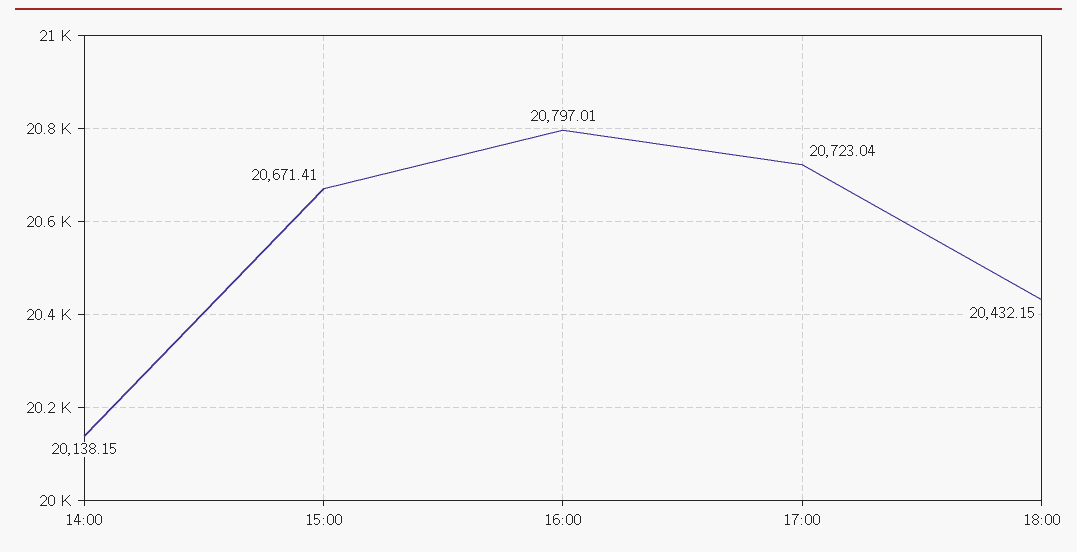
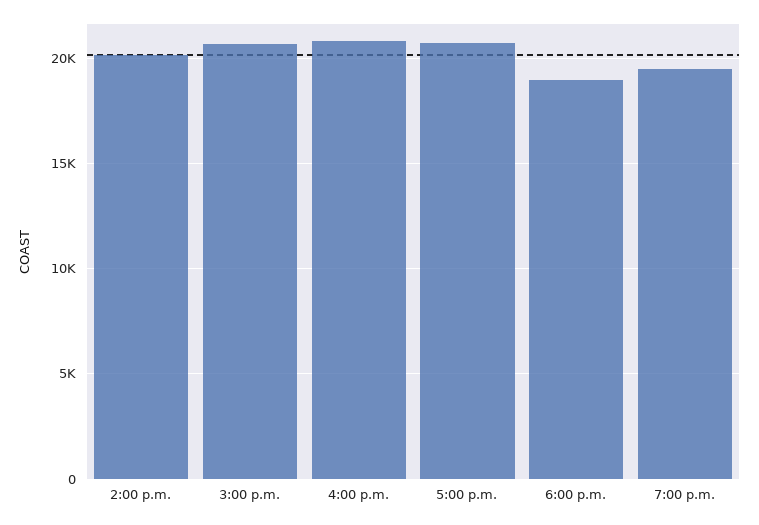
18:00: 20432.15 -> 19000
7:00 p.m.: none -> 19500

